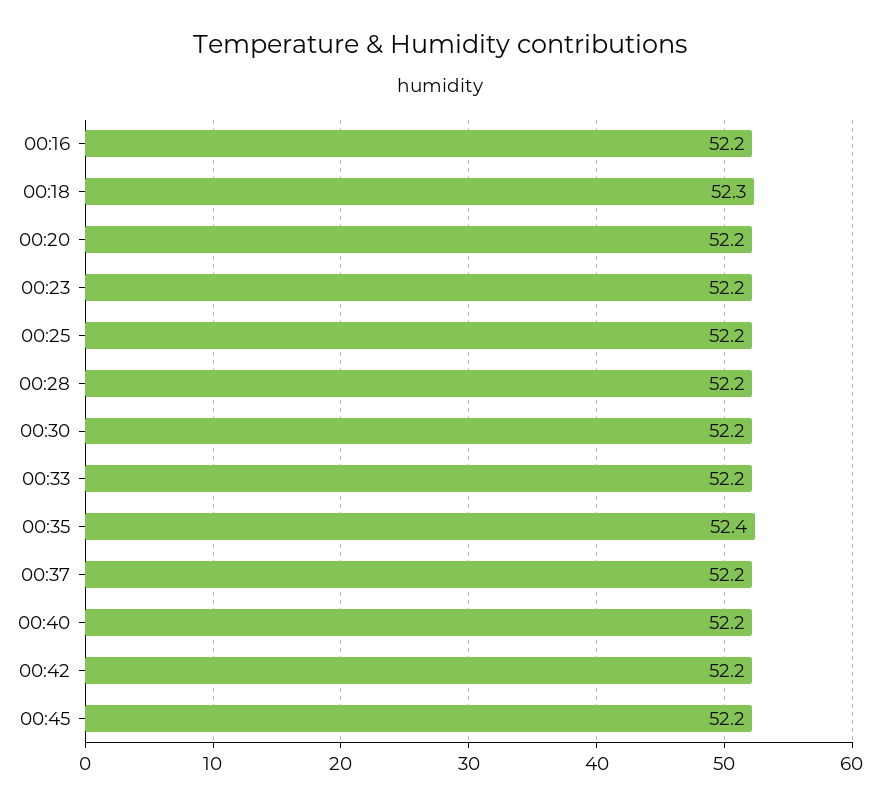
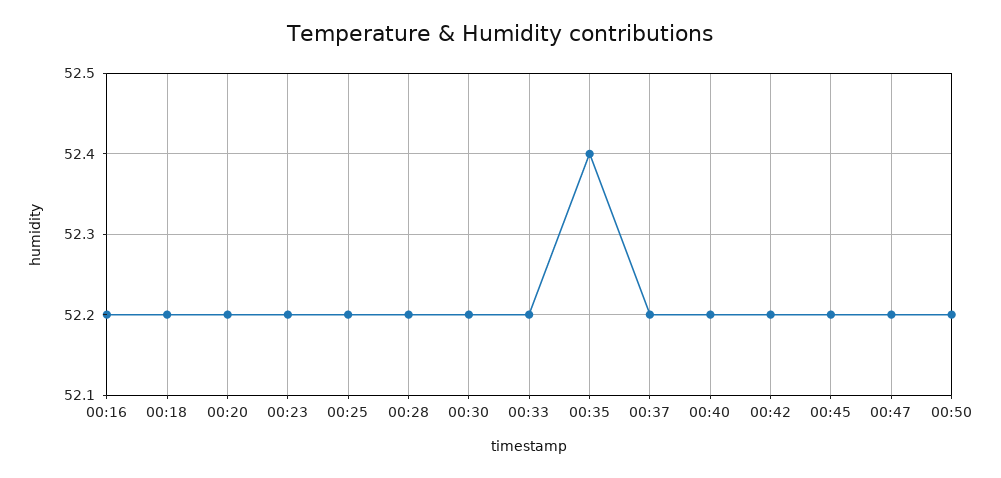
00:18: 52.3 -> 52.2
00:47: none -> 52.2
00:50: none -> 52.2

